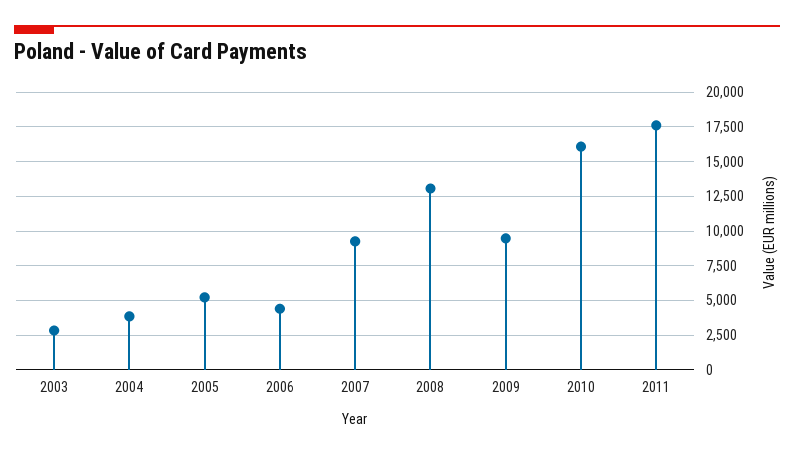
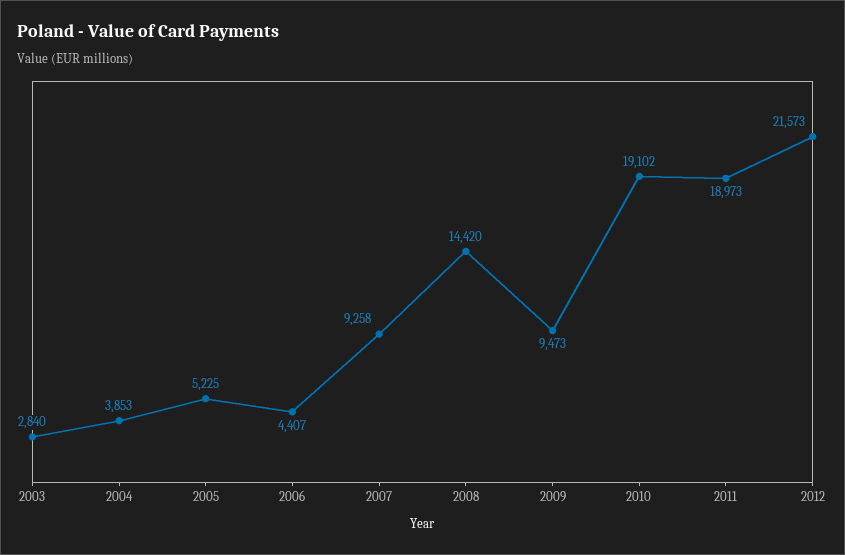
2008: 13000 -> 14420
2010: 16000 -> 19102
2011: 17500 -> 18973
2012: none -> 21573

